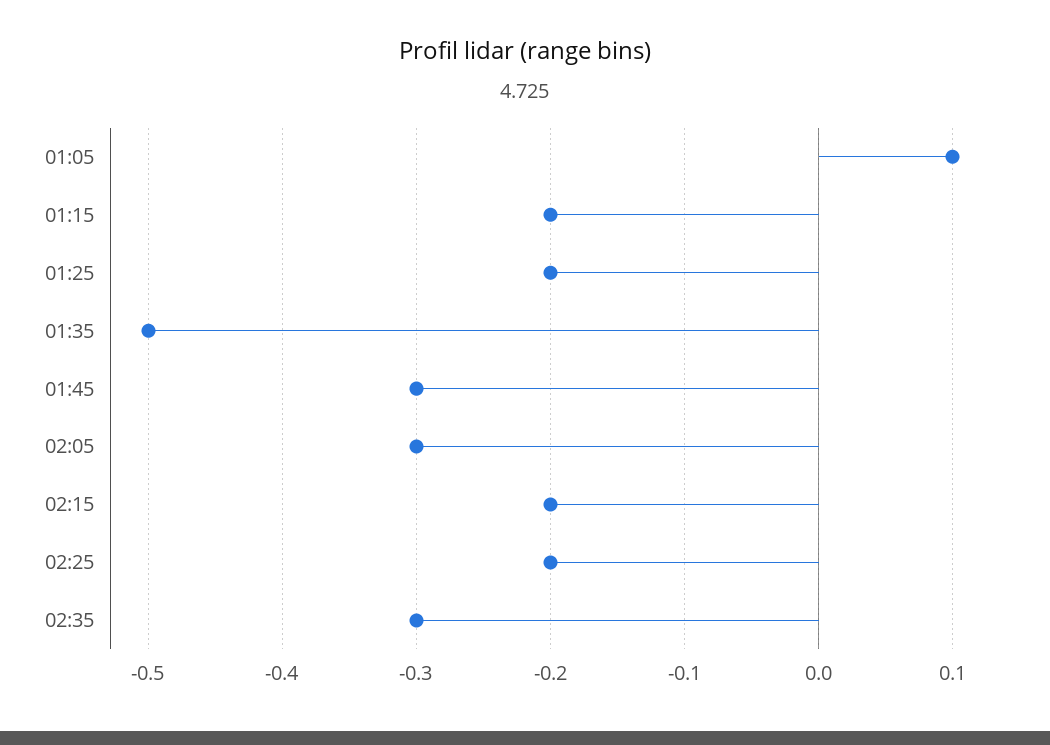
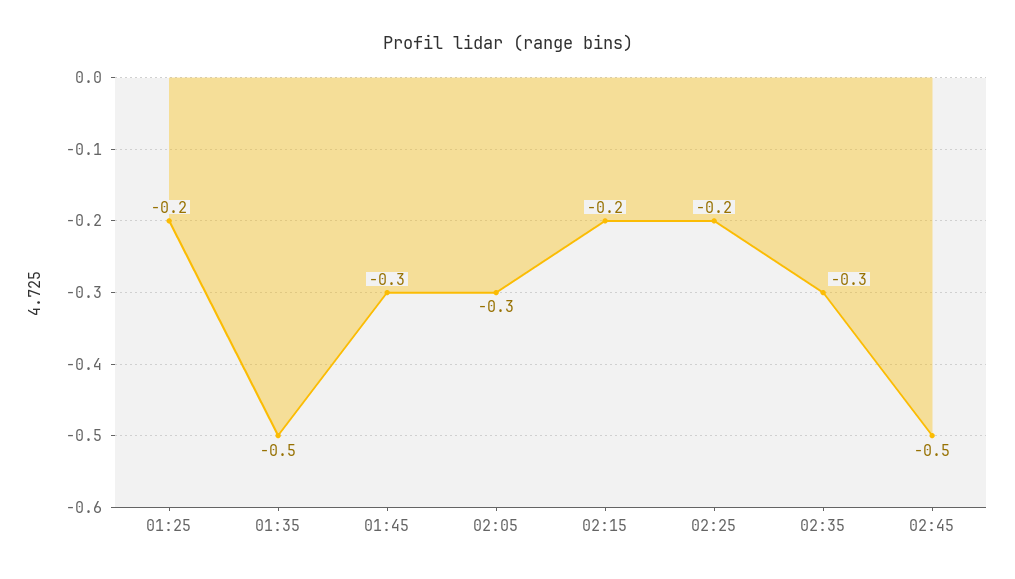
01:05: 0.1 -> none
01:15: -0.2 -> none
02:45: none -> -0.5

